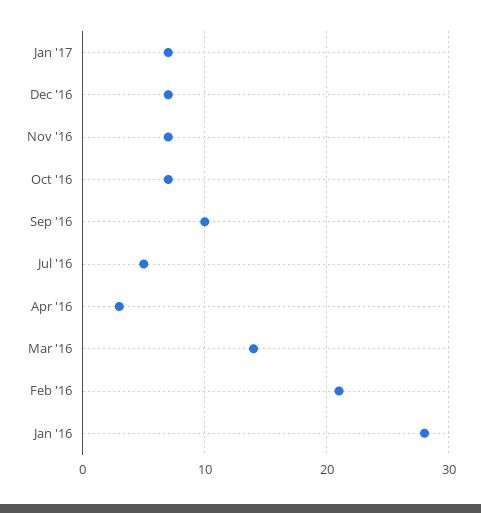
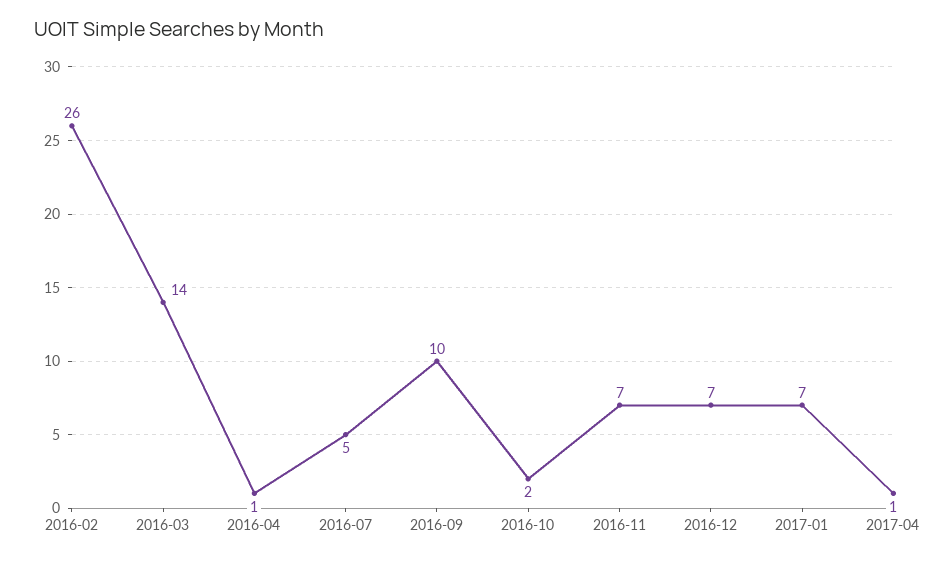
Oct '16: 7 -> 2
Apr '16: 3 -> 1
Feb '16: 21 -> 26
Jan '16: 28 -> none
2017-04: none -> 1

